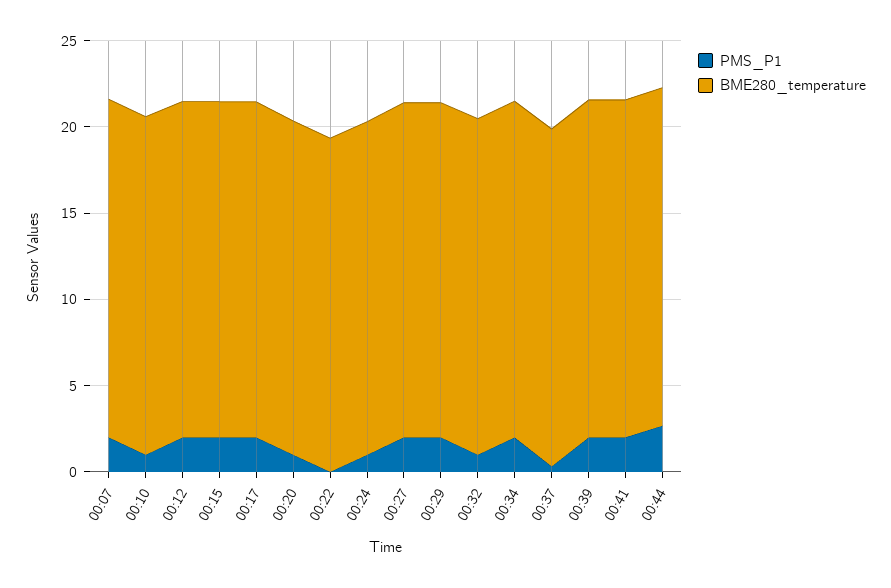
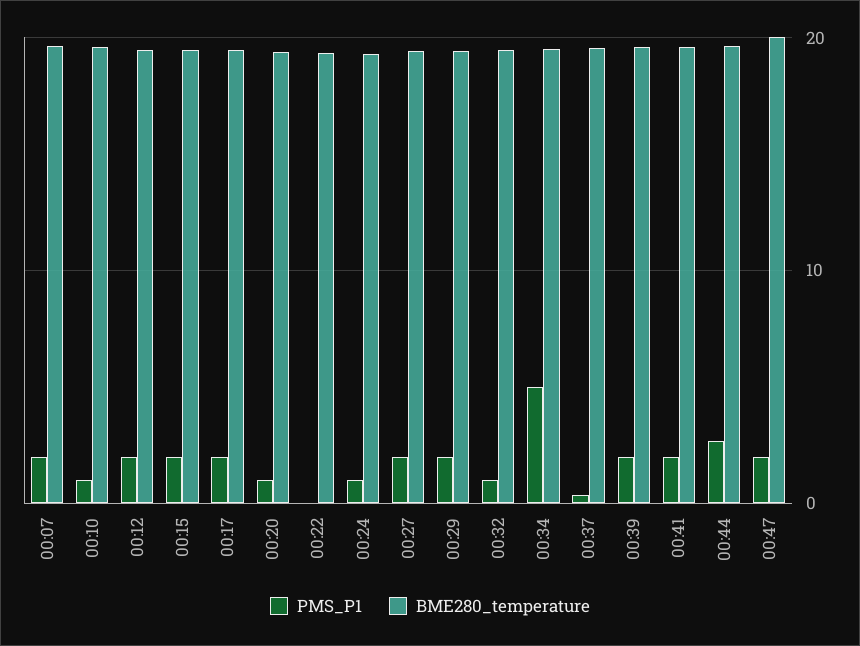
PMS_P1, 00:34: 2 -> 5
PMS_P1, 00:47: none -> 2
BME280_temperature, 00:47: none -> 20

